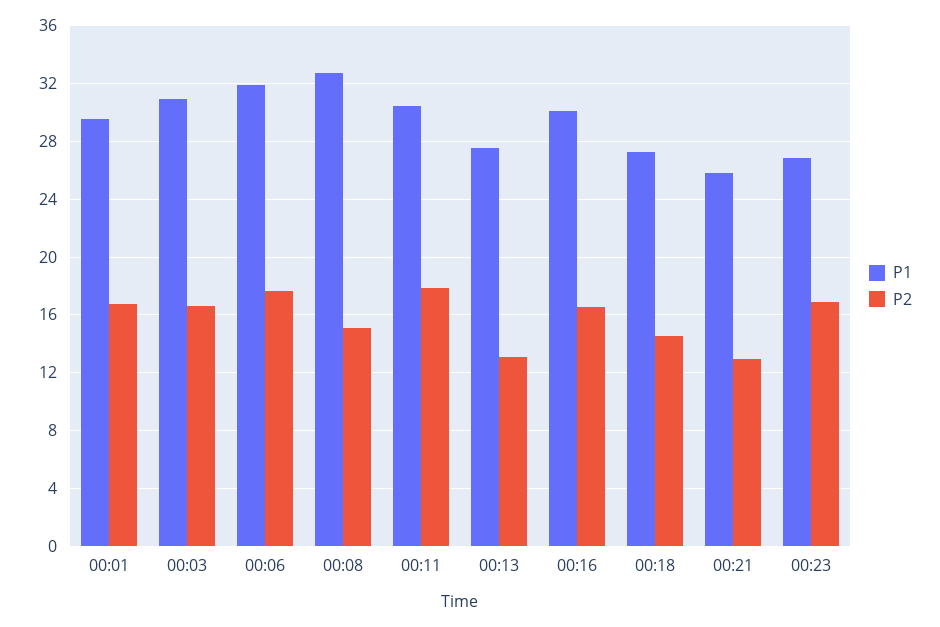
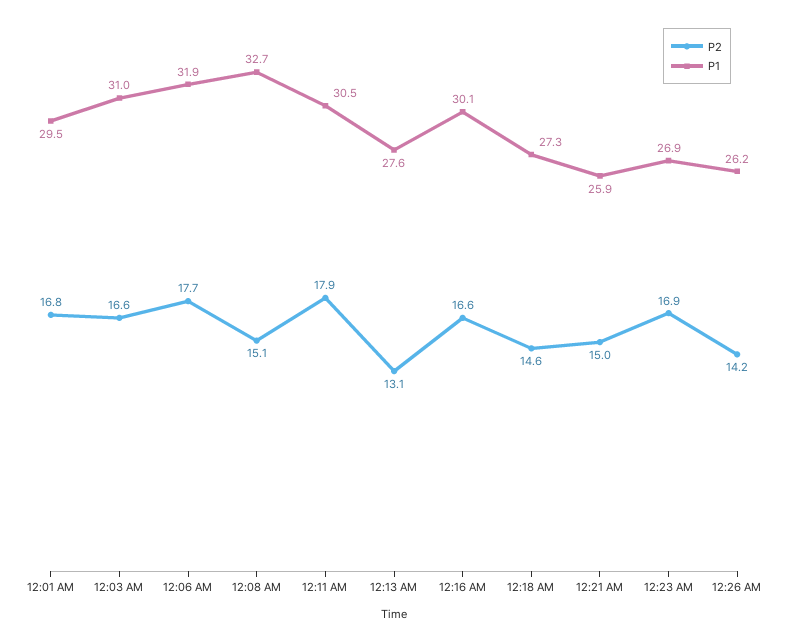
P2, 00:21: 13 -> 15
P2, 12:26 AM: none -> 14.2
P1, 12:26 AM: none -> 26.2

